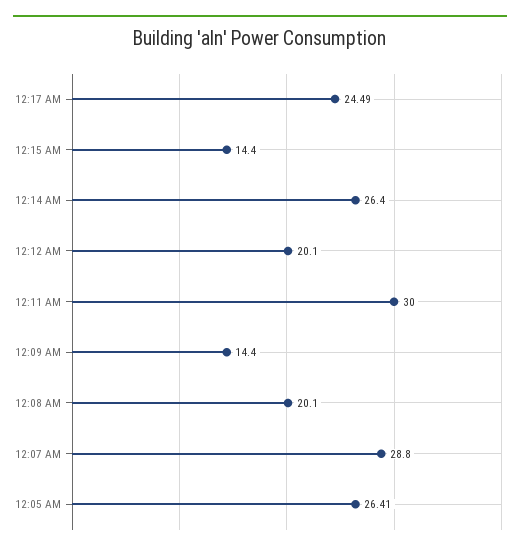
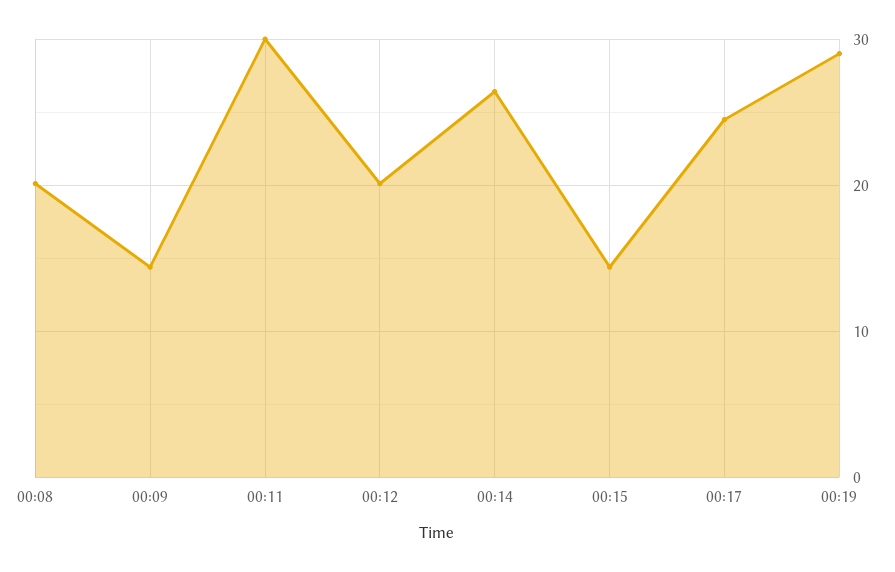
12:07 AM: 28.8 -> none
12:05 AM: 26.41 -> none
00:19: none -> 29

